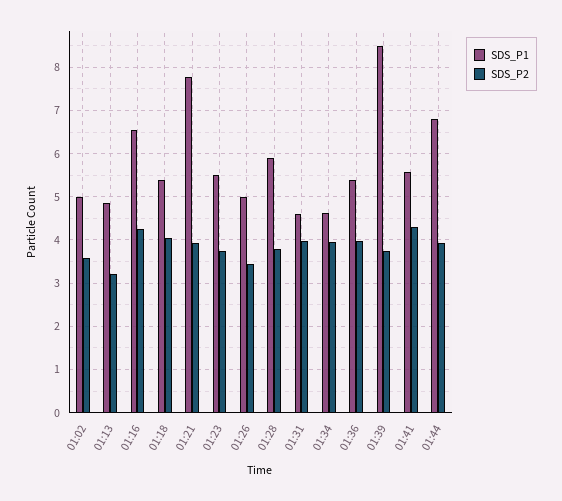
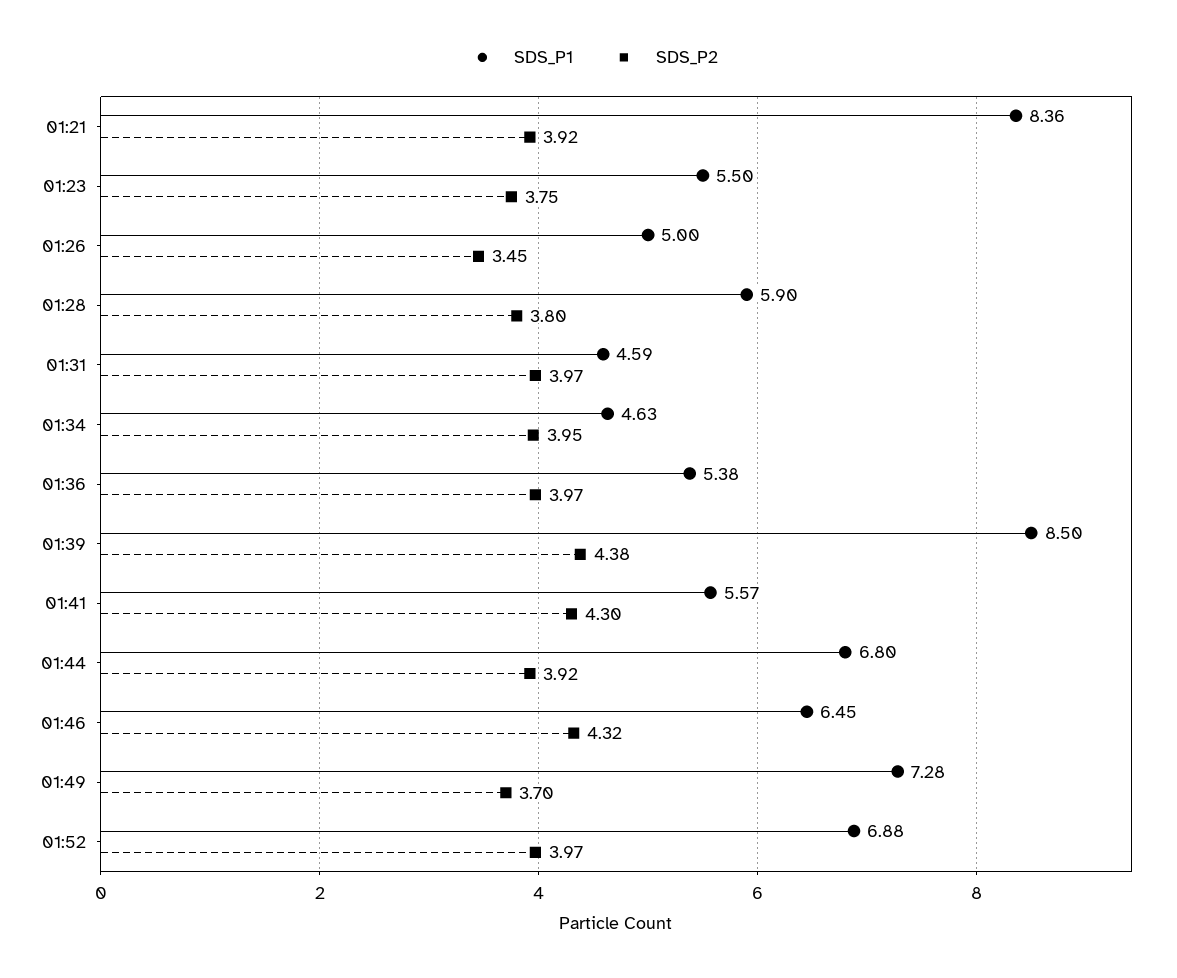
SDS_P1, 01:02: 5 -> none
SDS_P2, 01:02: 3.6 -> none
SDS_P1, 01:13: 4.8 -> none
SDS_P2, 01:13: 3.2 -> none
SDS_P1, 01:16: 6.6 -> none
SDS_P2, 01:16: 4.2 -> none
SDS_P1, 01:18: 5.4 -> none
SDS_P2, 01:18: 4 -> none
SDS_P1, 01:21: 7.8 -> 8.36
SDS_P2, 01:39: 3.8 -> 4.38
SDS_P1, 01:46: none -> 6.45
SDS_P2, 01:46: none -> 4.32
SDS_P1, 01:49: none -> 7.28
SDS_P2, 01:49: none -> 3.7
SDS_P1, 01:52: none -> 6.88
SDS_P2, 01:52: none -> 3.97

